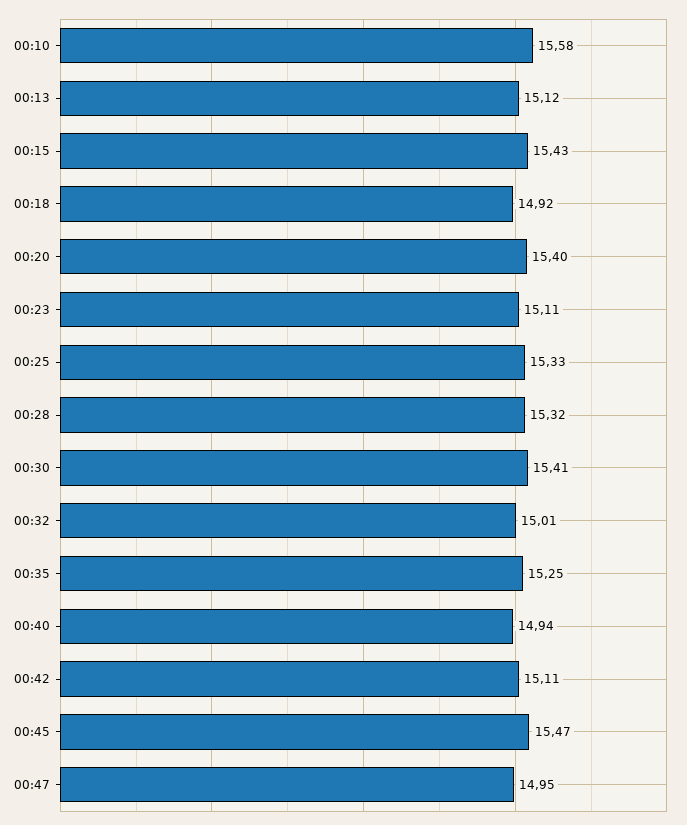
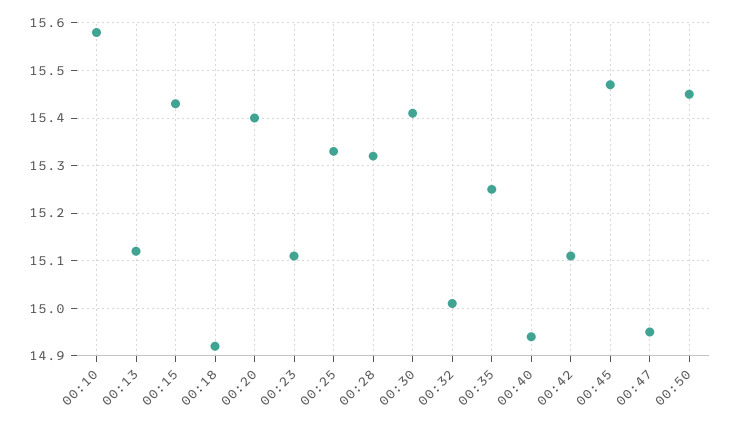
00:50: none -> 15.45

